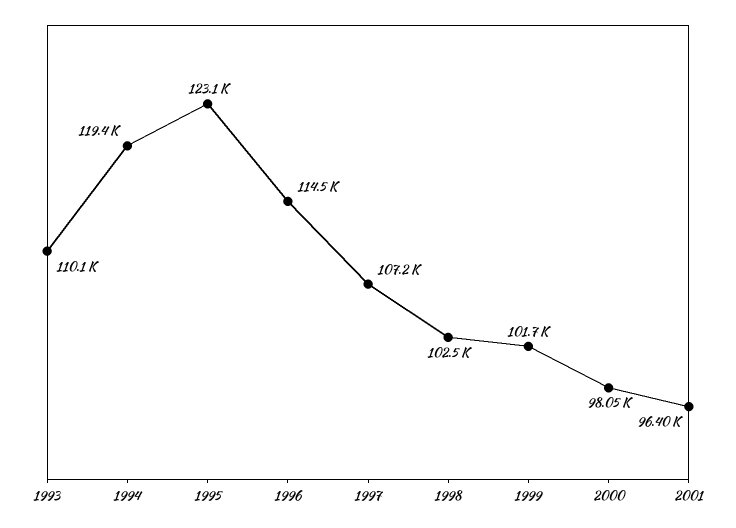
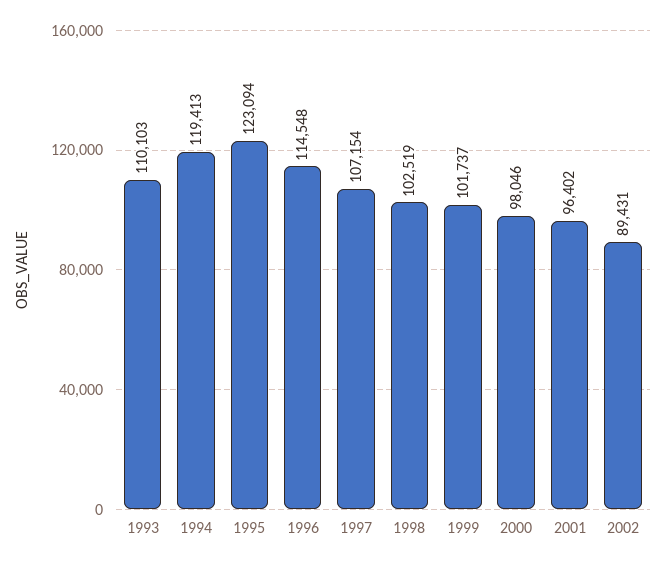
2002: none -> 89431

